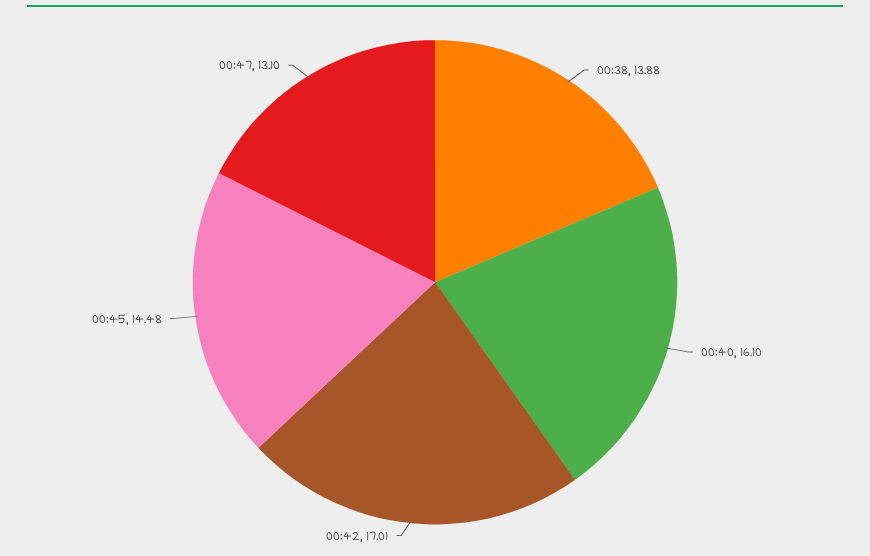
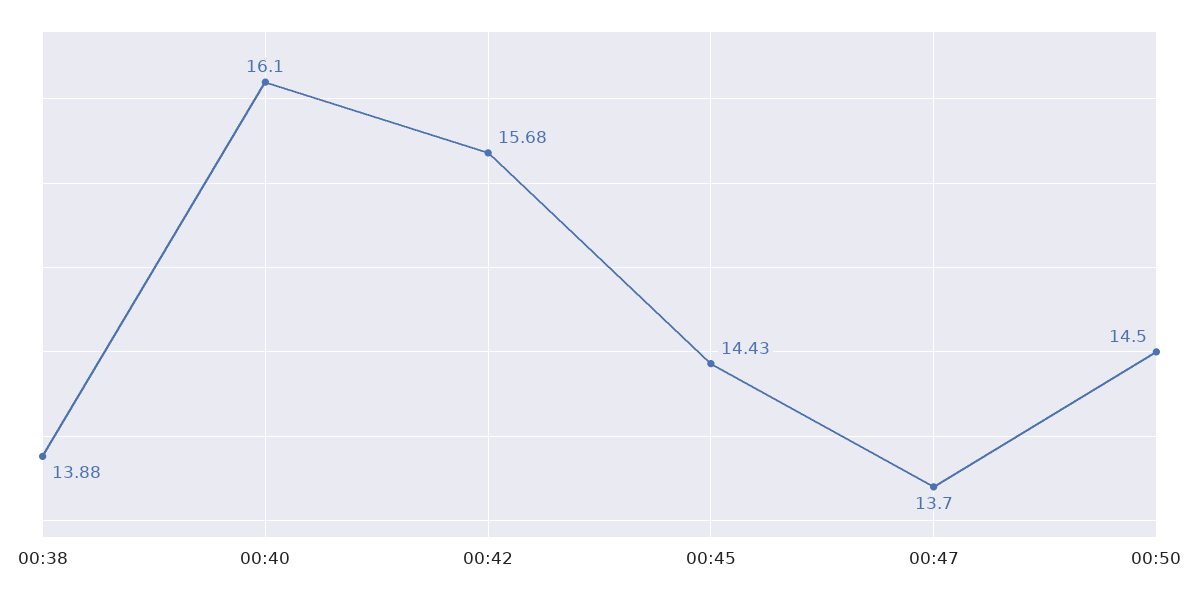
00:42: 17.01 -> 15.68
00:45: 14.48 -> 14.43
00:47: 13.1 -> 13.7
00:50: none -> 14.5

